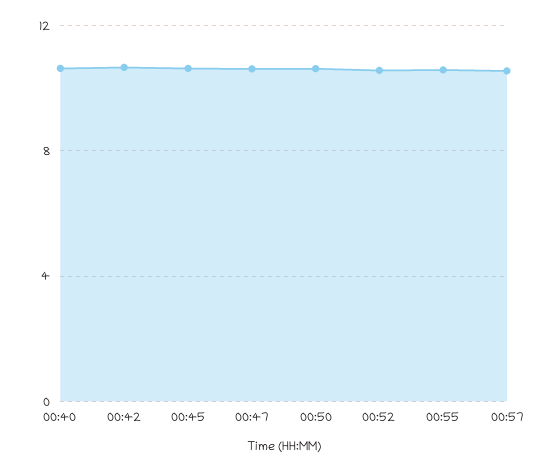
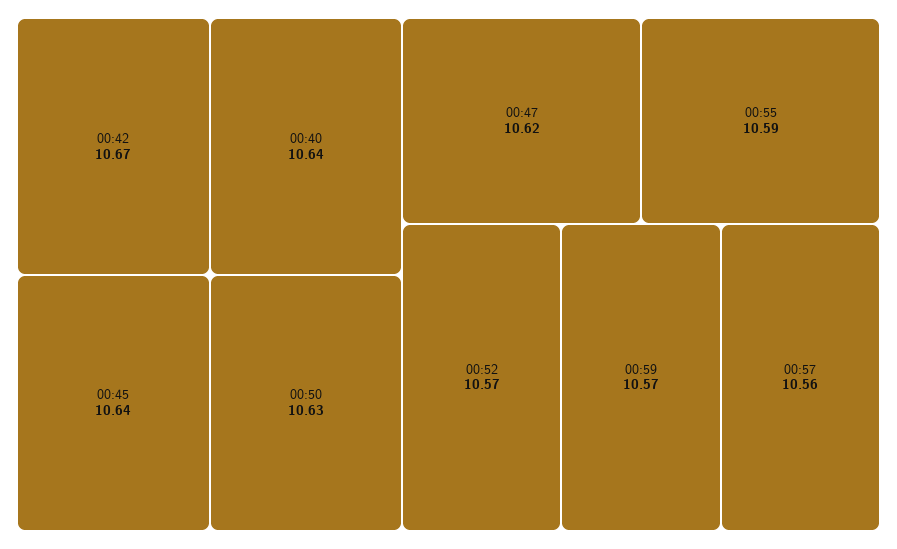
00:59: none -> 10.57

